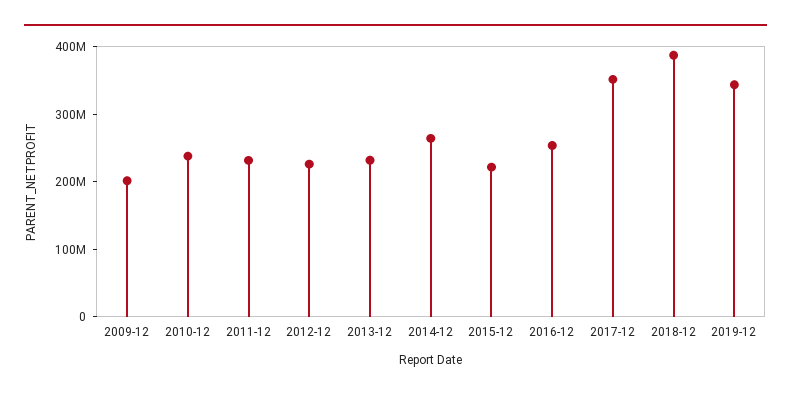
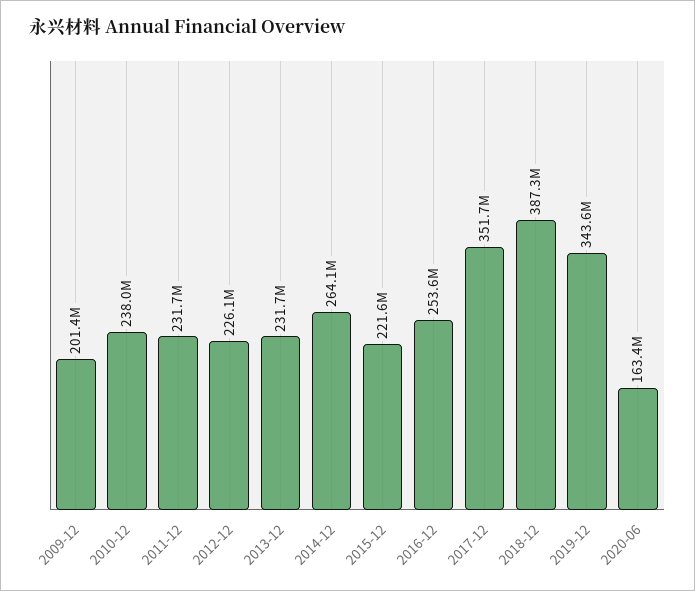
2020-06: none -> 163400000

